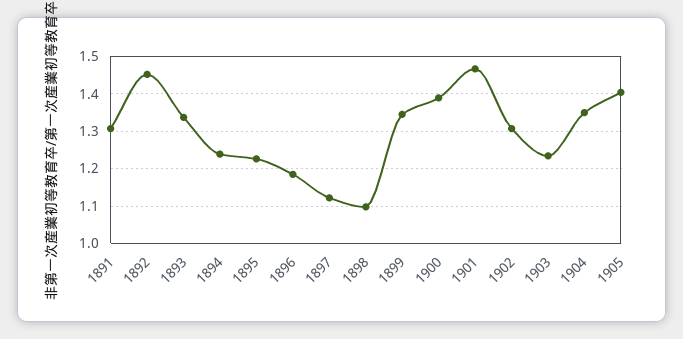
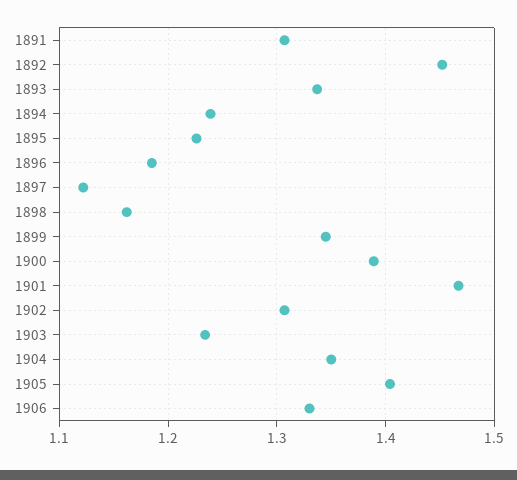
1898: 1.1 -> 1.16
1906: none -> 1.33

